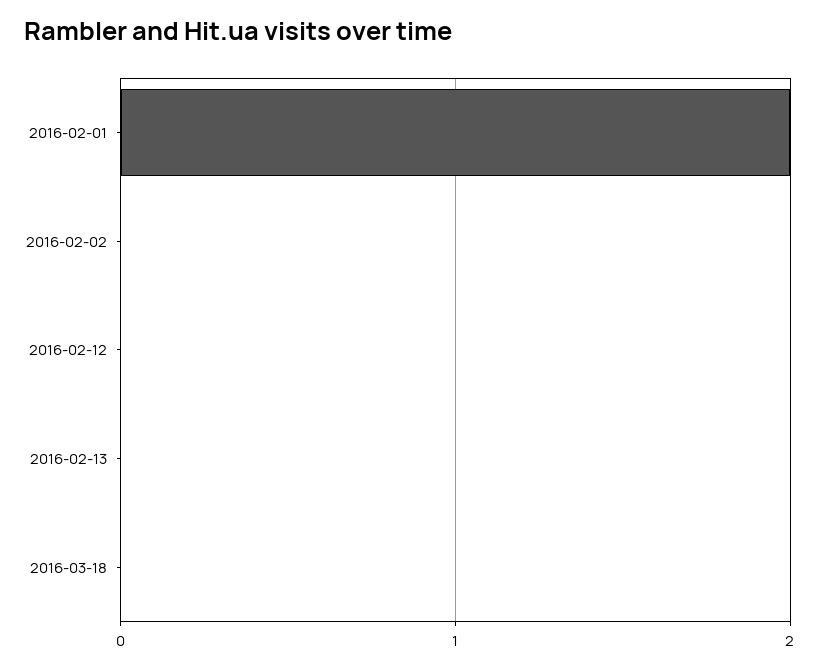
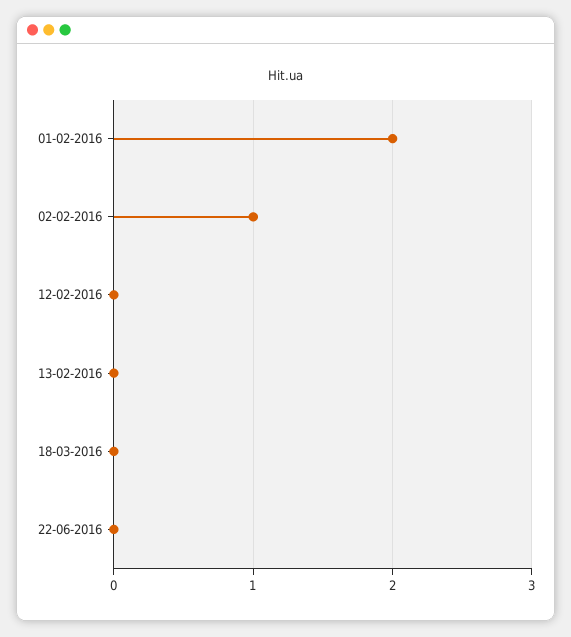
2016-02-02: 0 -> 1
22-06-2016: none -> 0

